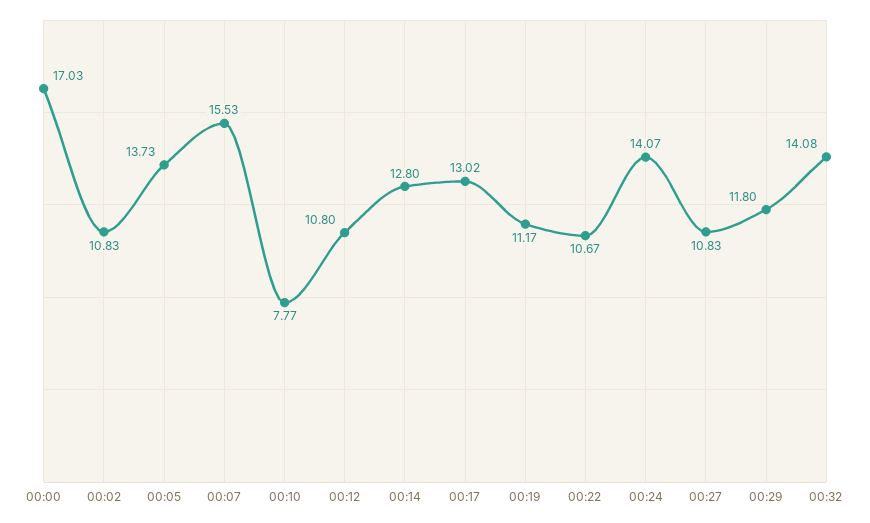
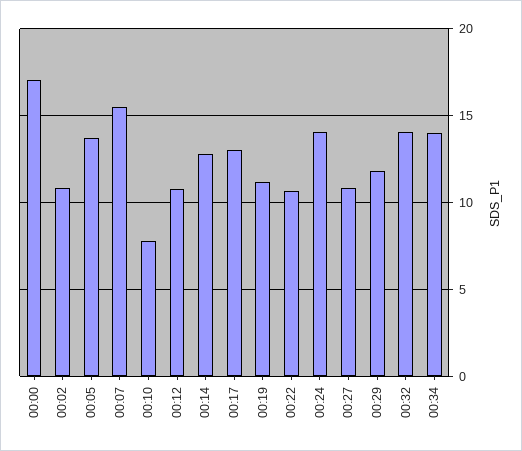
00:34: none -> 14

